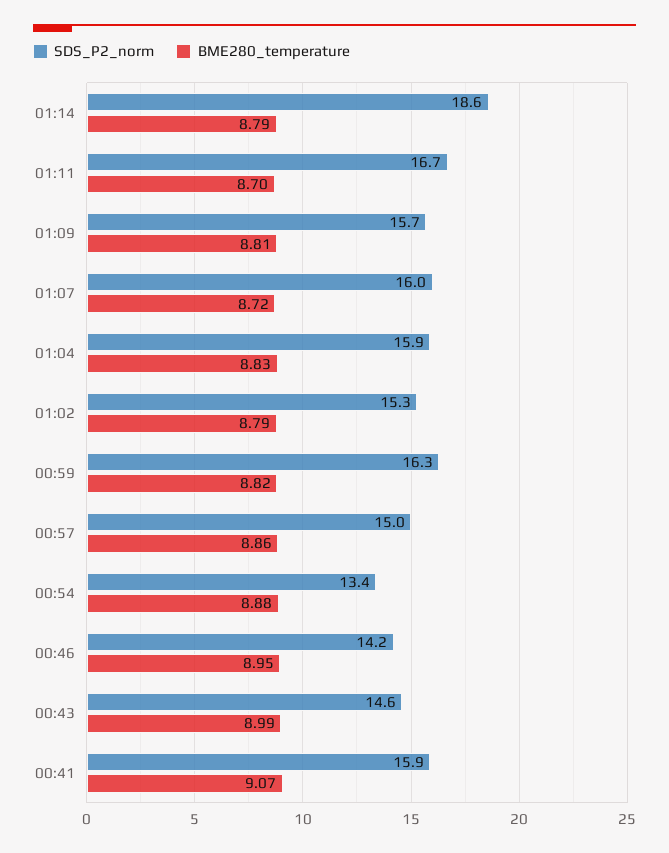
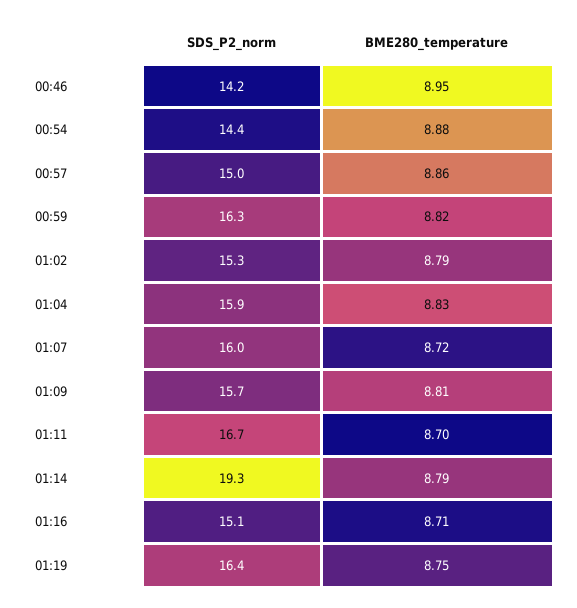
SDS_P2_norm, 01:14: 18.6 -> 19.3
SDS_P2_norm, 00:54: 13.4 -> 14.4
SDS_P2_norm, 00:43: 14.6 -> none
BME280_temperature, 00:43: 8.99 -> none
SDS_P2_norm, 00:41: 15.9 -> none
BME280_temperature, 00:41: 9.07 -> none
SDS_P2_norm, 01:16: none -> 15.1
BME280_temperature, 01:16: none -> 8.71
SDS_P2_norm, 01:19: none -> 16.4
BME280_temperature, 01:19: none -> 8.75

